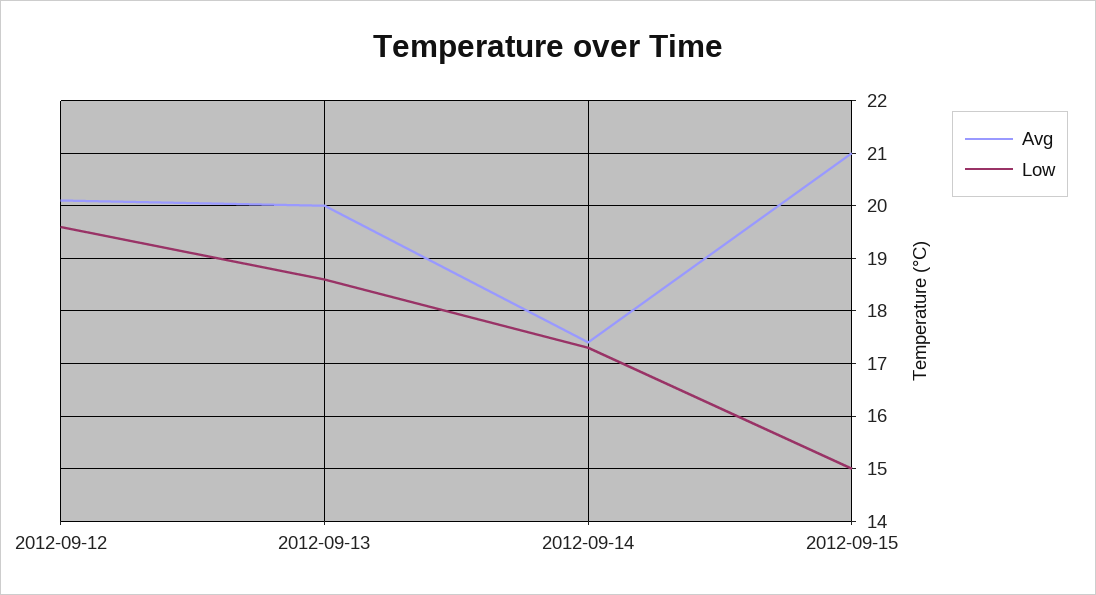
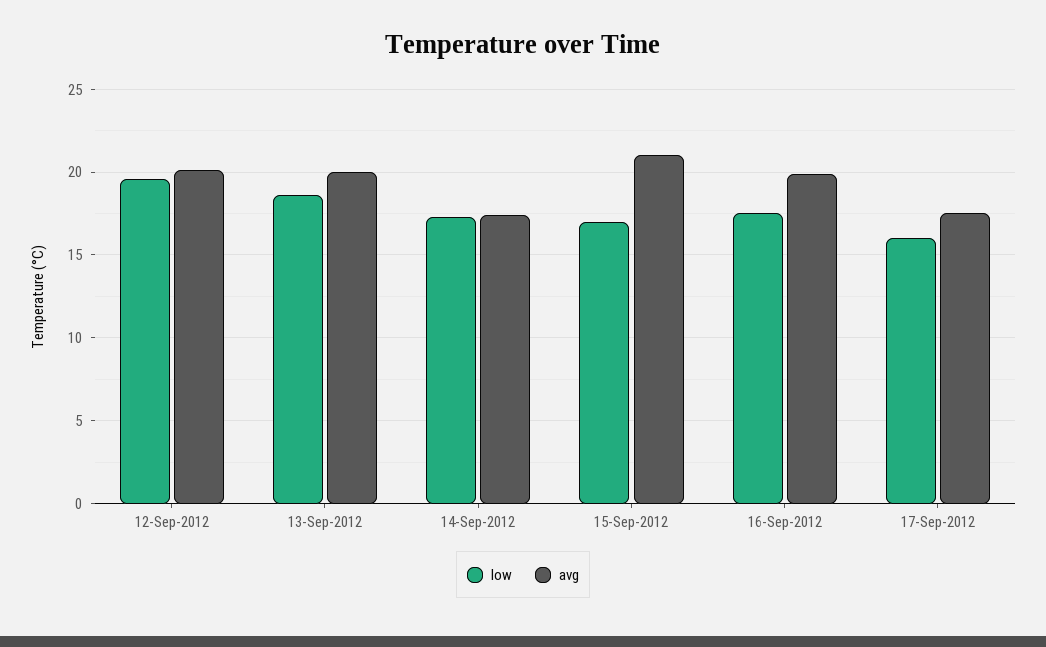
Low, 2012-09-15: 15 -> 17
Low, 16-Sep-2012: none -> 17.5
Avg, 16-Sep-2012: none -> 20
Low, 17-Sep-2012: none -> 16
Avg, 17-Sep-2012: none -> 17.5

